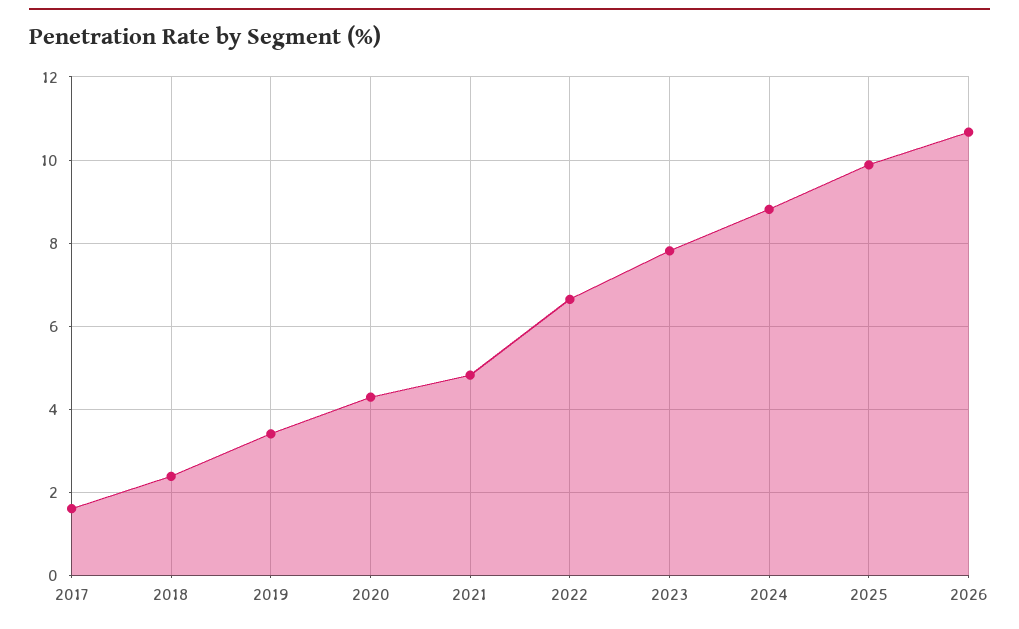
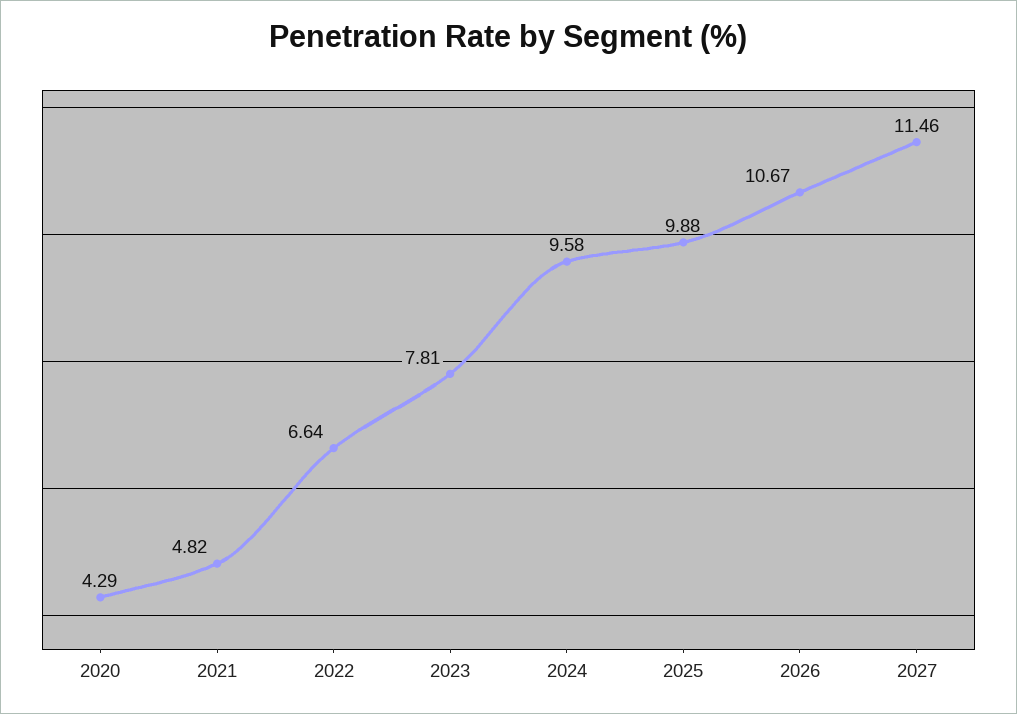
2017: 1.6 -> none
2018: 2.4 -> none
2019: 3.4 -> none
2024: 8.8 -> 9.58
2027: none -> 11.46

